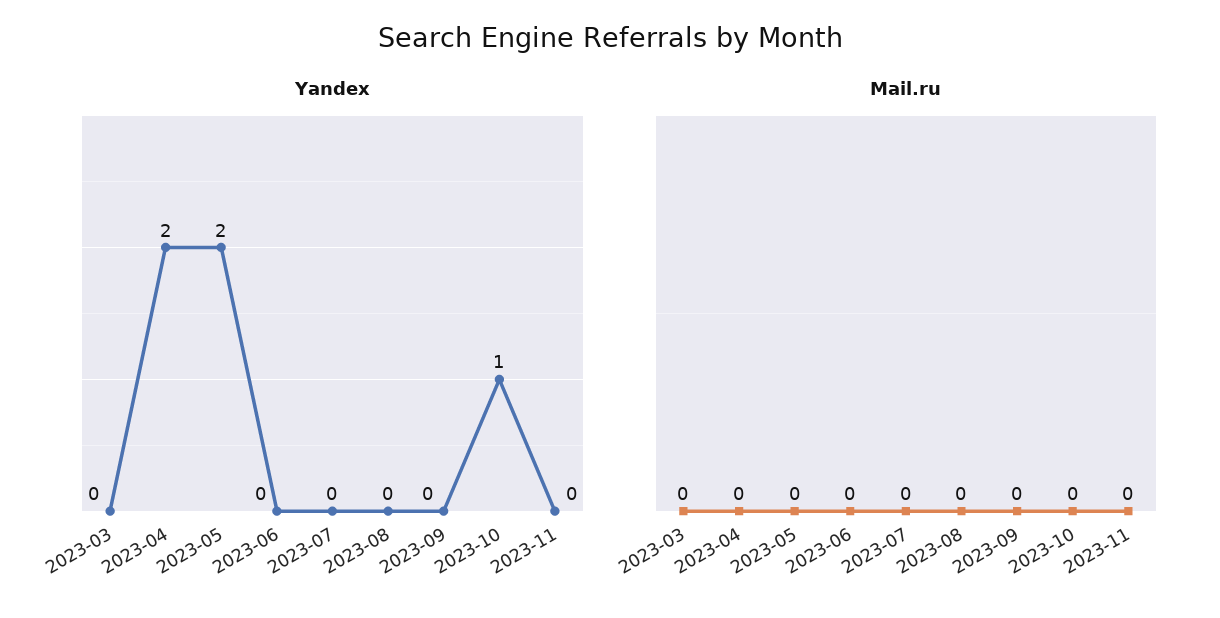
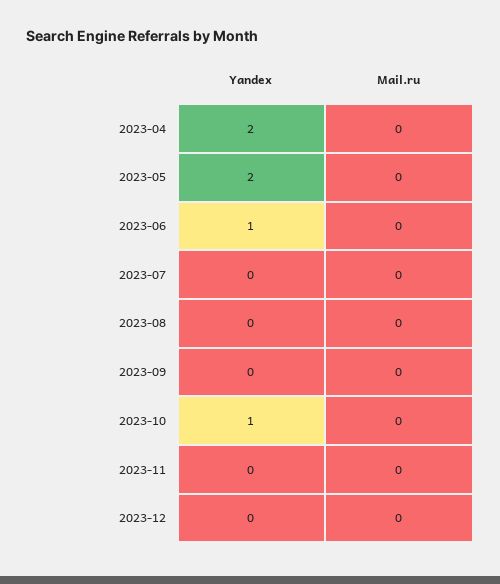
Yandex, 2023-03: 0 -> none
Yandex, 2023-06: 0 -> 1
Mail.ru, 2023-03: 0 -> none
Yandex, 2023-12: none -> 0
Mail.ru, 2023-12: none -> 0

